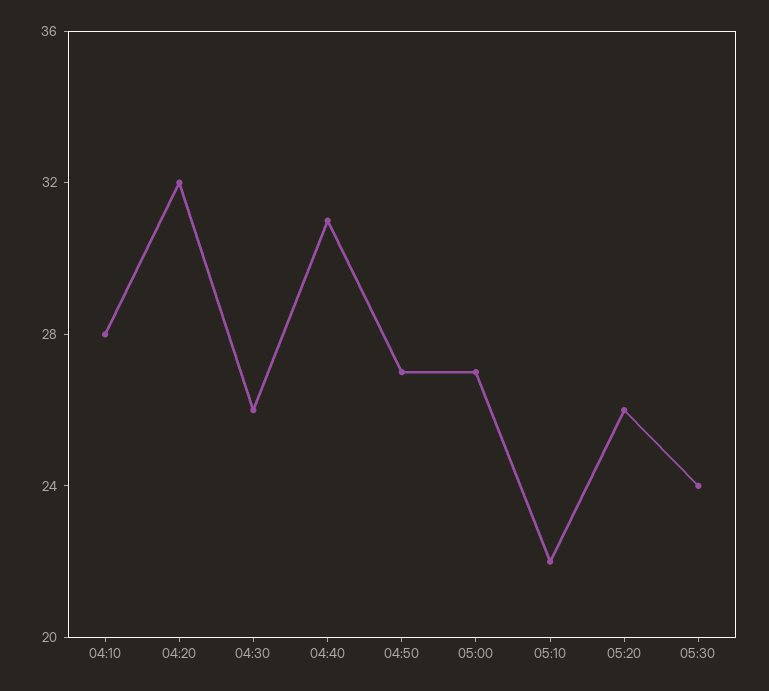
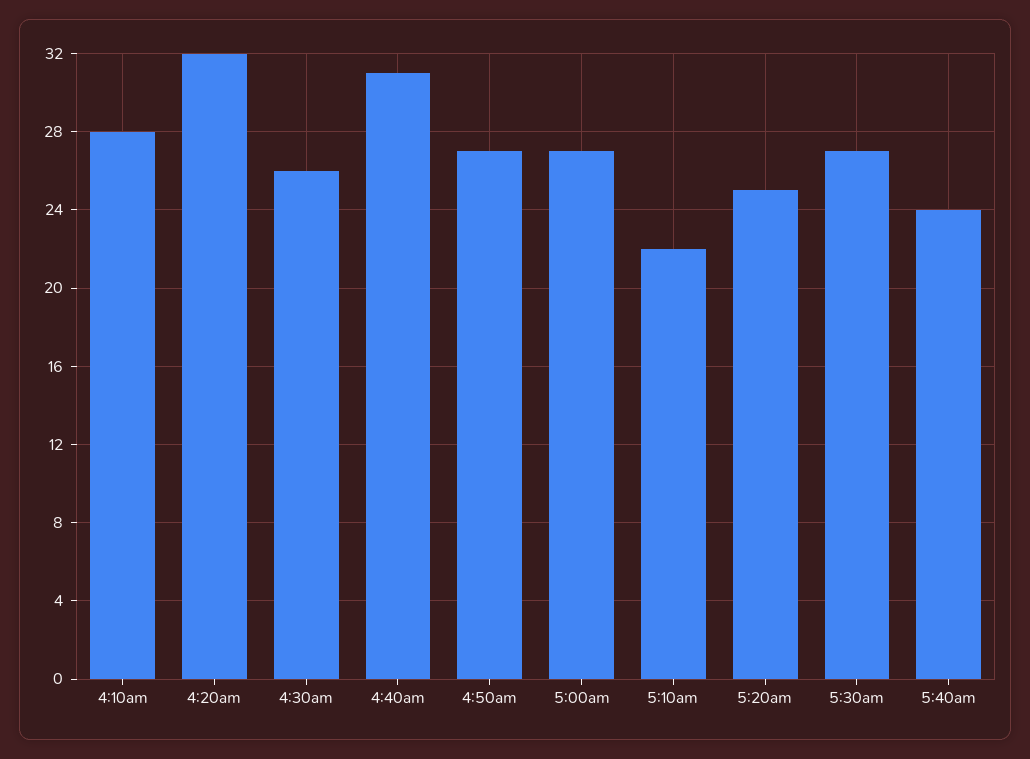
05:20: 26 -> 25
05:30: 24 -> 27
5:40am: none -> 24

